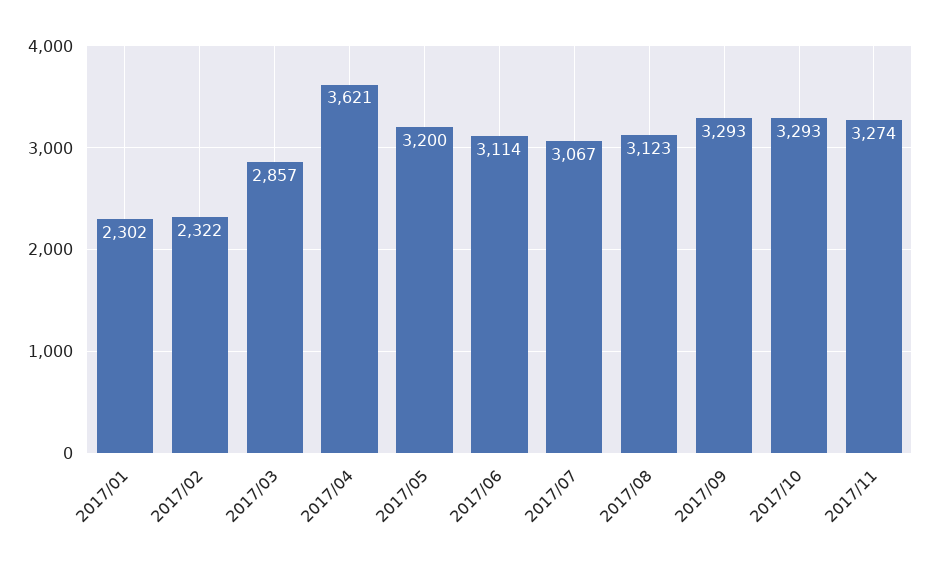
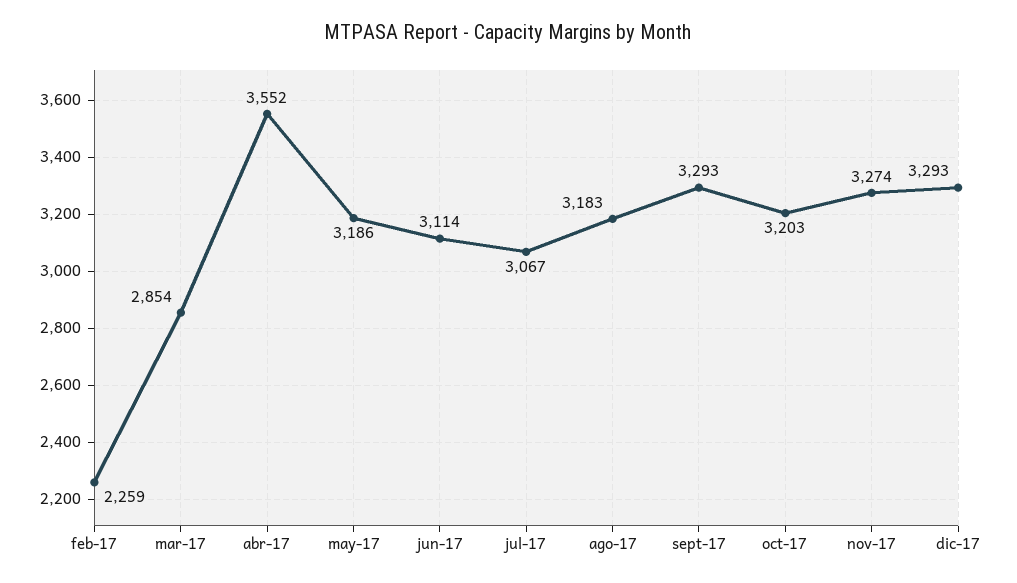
2017/01: 2302 -> none
2017/02: 2322 -> 2259
2017/03: 2857 -> 2854
2017/04: 3621 -> 3552
2017/05: 3200 -> 3186
2017/08: 3123 -> 3183
2017/10: 3293 -> 3203
dic-17: none -> 3293

